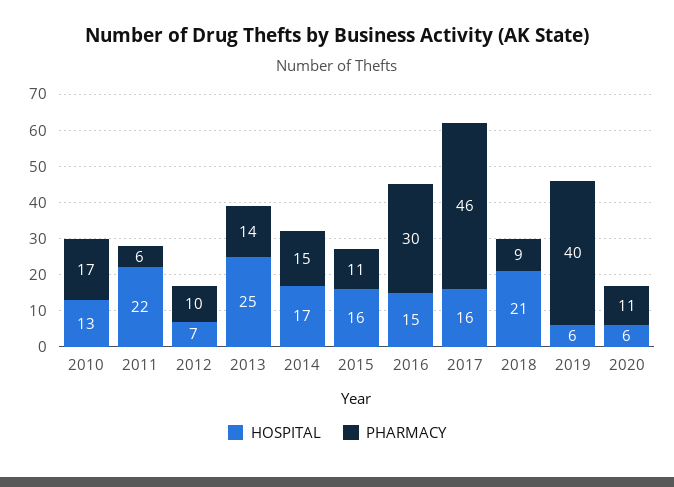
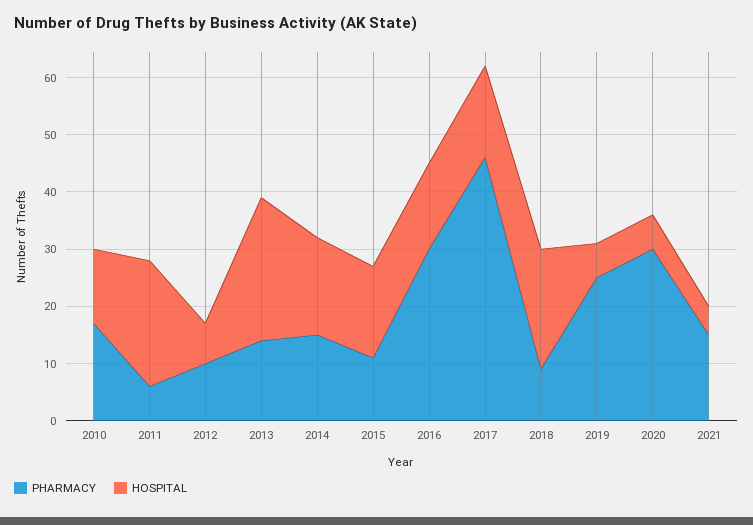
PHARMACY, 2019: 40 -> 25
PHARMACY, 2020: 11 -> 30
PHARMACY, 2021: none -> 15
HOSPITAL, 2021: none -> 5

